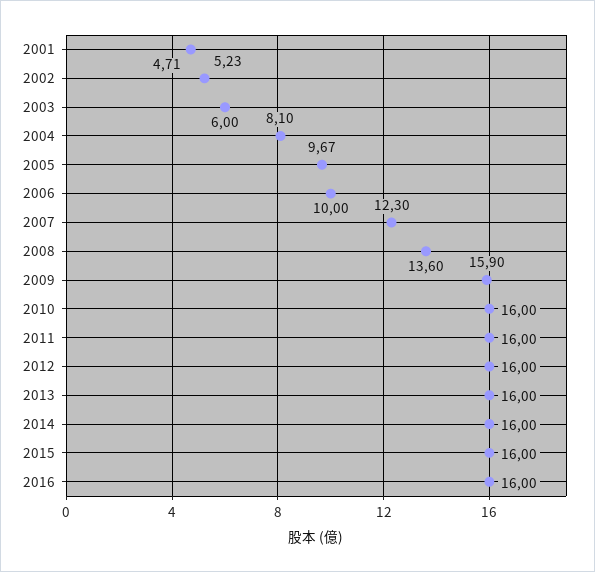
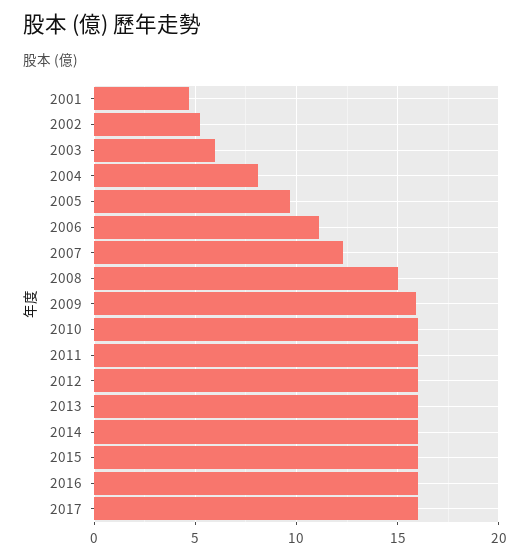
2006: 10 -> 11
2008: 13.6 -> 15
2017: none -> 16

